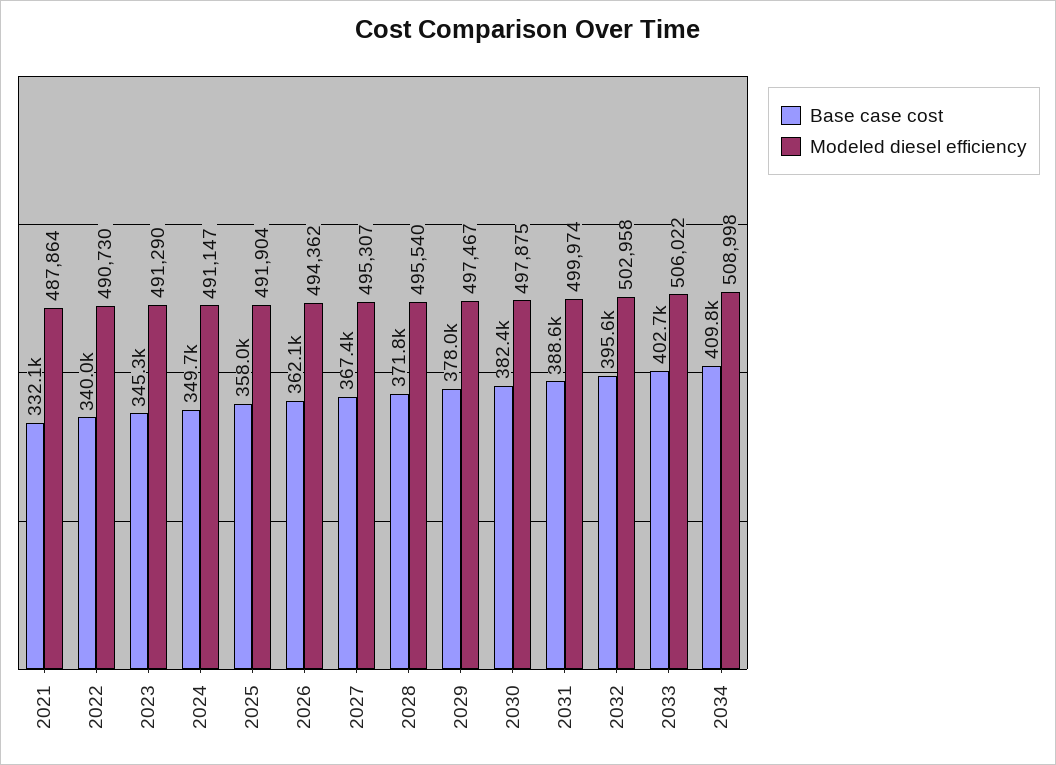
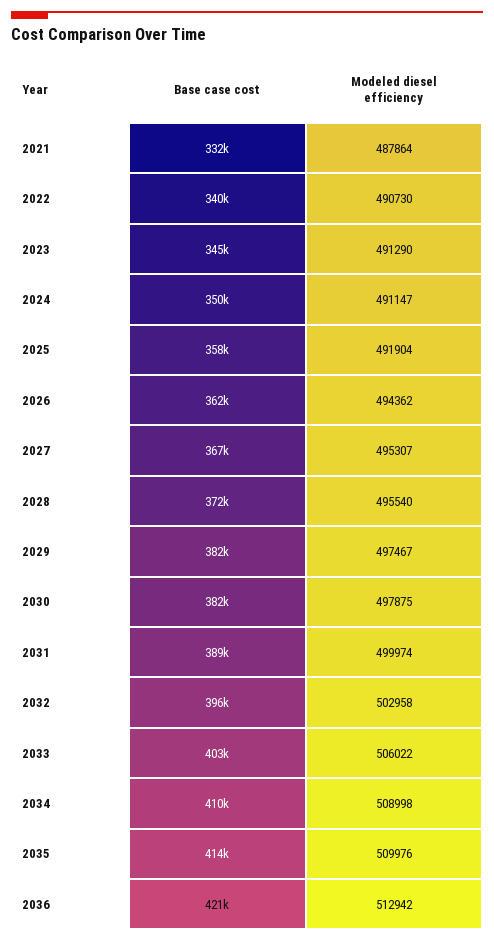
Base case cost, 2029: 378000 -> 382000
Base case cost, 2035: none -> 414000
Modeled diesel efficiency, 2035: none -> 509976
Base case cost, 2036: none -> 421000
Modeled diesel efficiency, 2036: none -> 512942

